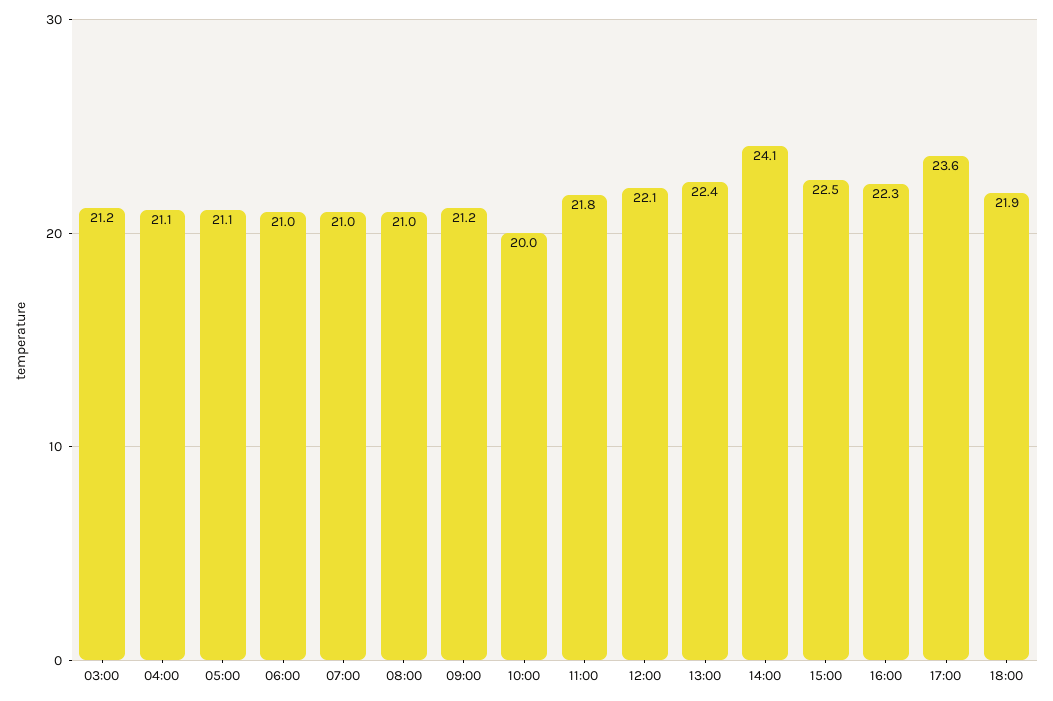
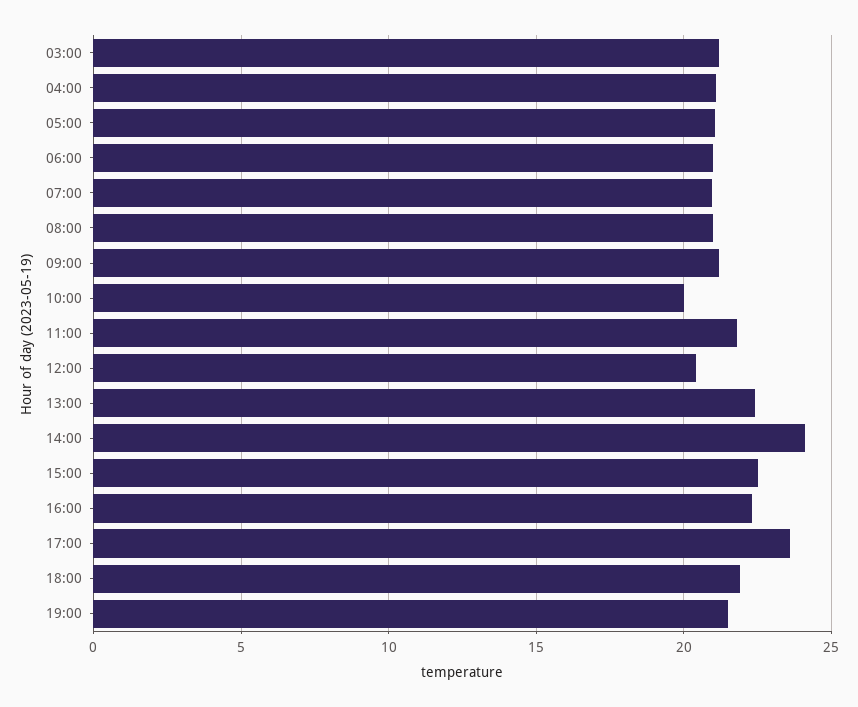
12:00: 22.1 -> 20.5
19:00: none -> 21.5

